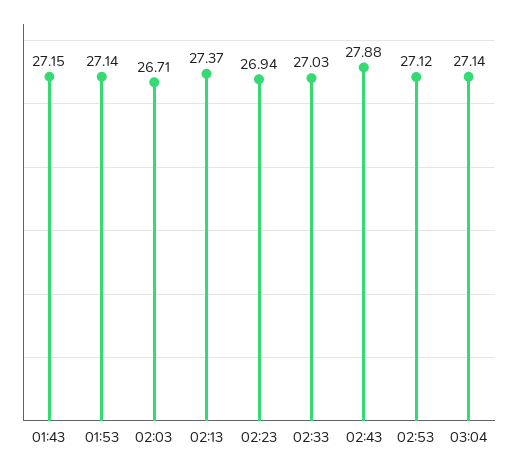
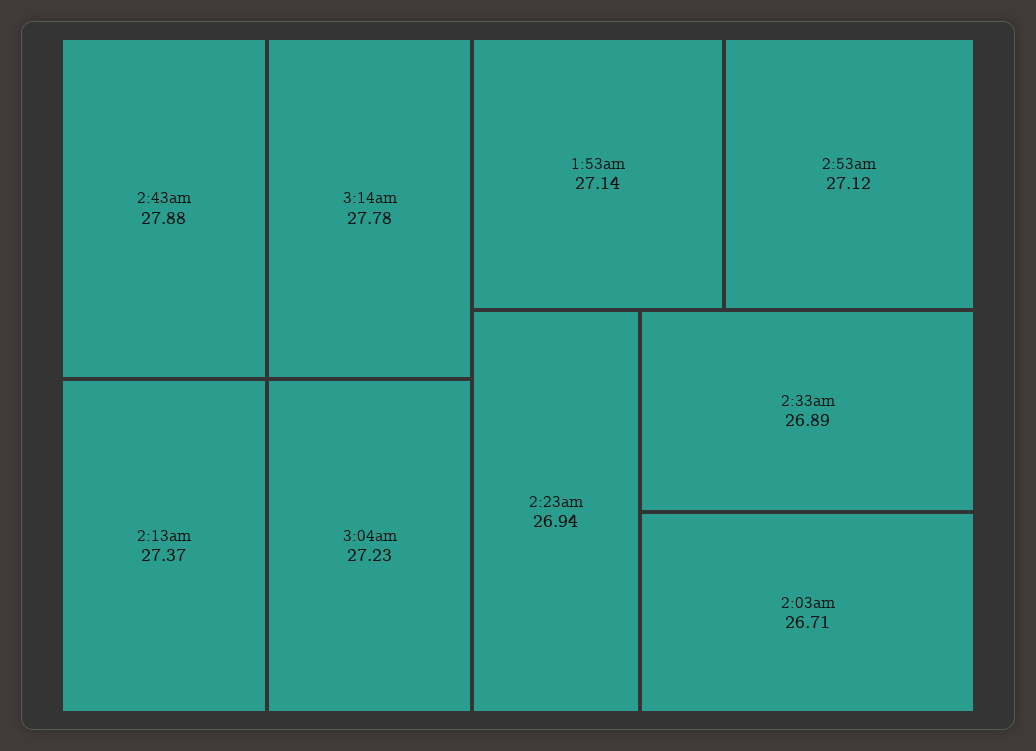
01:43: 27.15 -> none
02:33: 27.03 -> 26.89
03:04: 27.14 -> 27.23
3:14am: none -> 27.78

